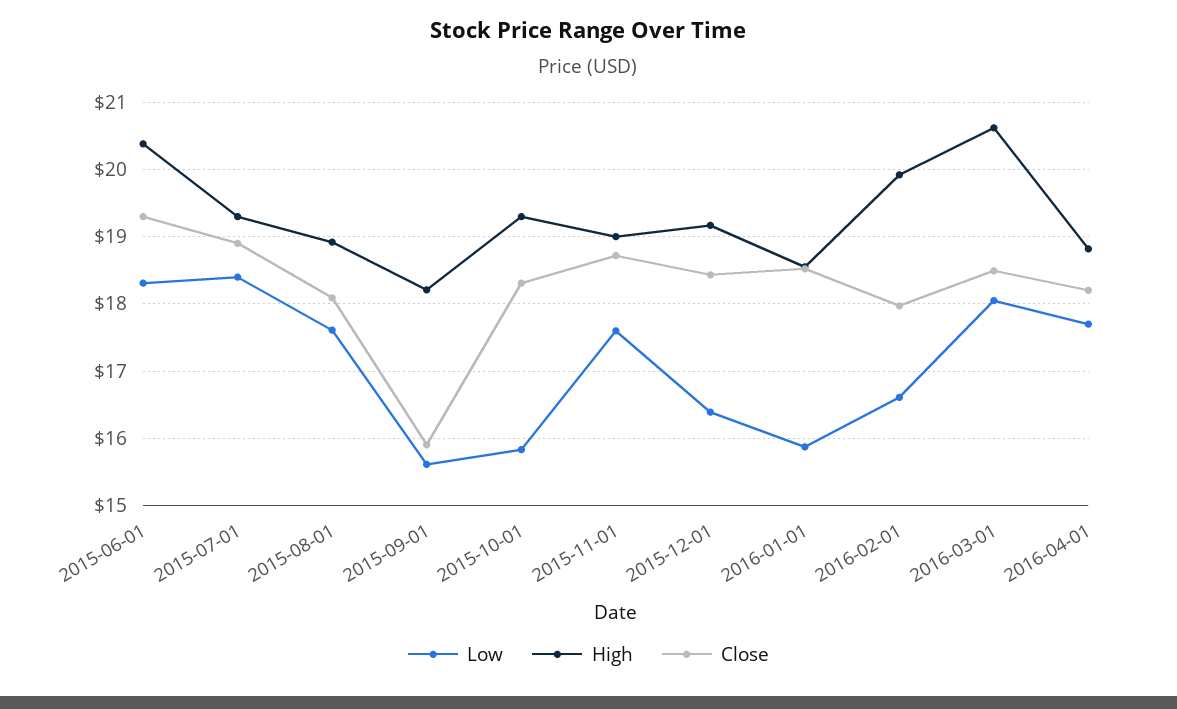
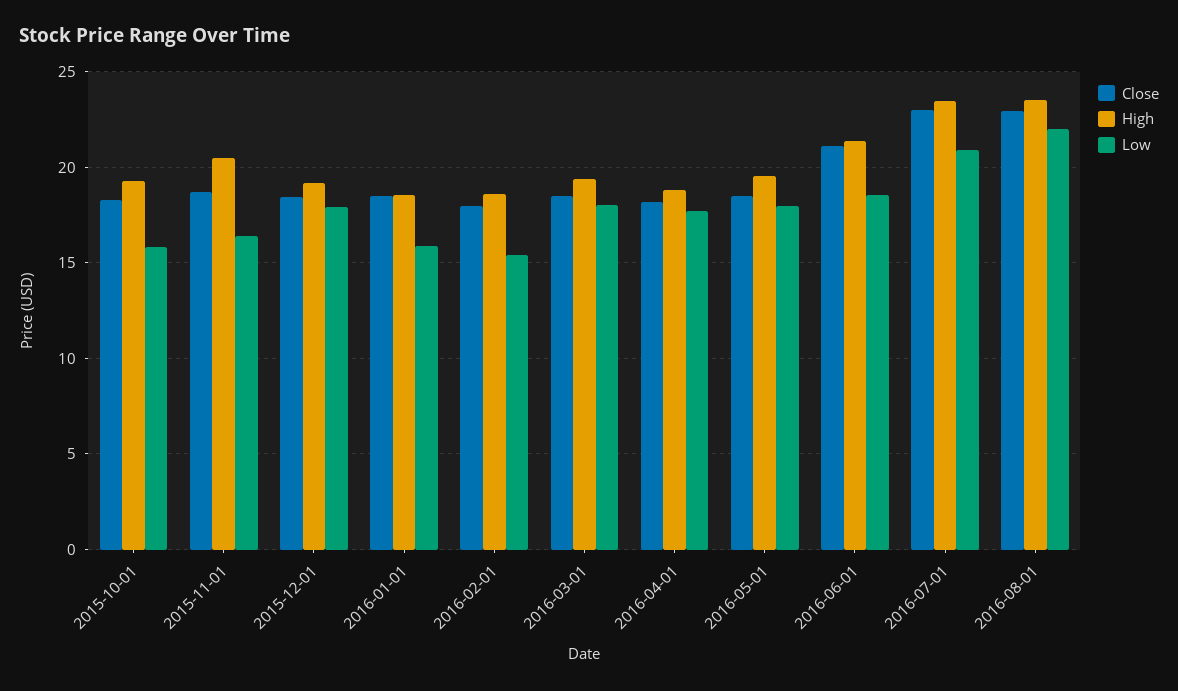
Low, 2015-06-01: 18.3 -> none
High, 2015-06-01: 20.4 -> none
Close, 2015-06-01: 19.3 -> none
Low, 2015-07-01: 18.4 -> none
High, 2015-07-01: 19.3 -> none
Close, 2015-07-01: 18.9 -> none
Low, 2015-08-01: 17.6 -> none
High, 2015-08-01: 18.9 -> none
Close, 2015-08-01: 18.1 -> none
Low, 2015-09-01: 15.6 -> none
High, 2015-09-01: 18.2 -> none
Close, 2015-09-01: 15.9 -> none
Low, 2015-11-01: 17.6 -> 16.5
High, 2015-11-01: 19 -> 20.5
Low, 2015-12-01: 16.4 -> 18
Low, 2016-02-01: 16.6 -> 15.5
High, 2016-02-01: 19.9 -> 18.5
High, 2016-03-01: 20.6 -> 19.5
Close, 2016-05-01: none -> 18.5
High, 2016-05-01: none -> 19.5
Low, 2016-05-01: none -> 18
Close, 2016-06-01: none -> 21
High, 2016-06-01: none -> 21.5
Low, 2016-06-01: none -> 18.5
Close, 2016-07-01: none -> 23
High, 2016-07-01: none -> 23.5
Low, 2016-07-01: none -> 21
Close, 2016-08-01: none -> 23
High, 2016-08-01: none -> 23.5
Low, 2016-08-01: none -> 22

